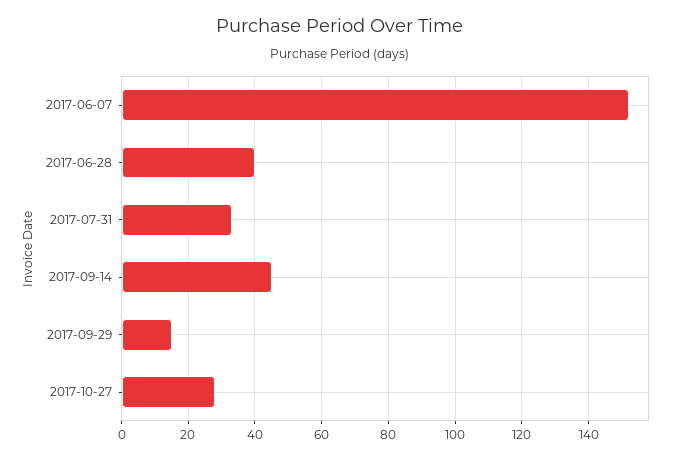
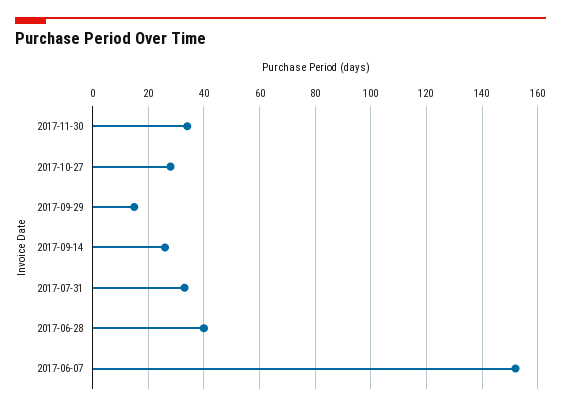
2017-09-14: 45 -> 25
2017-11-30: none -> 35

